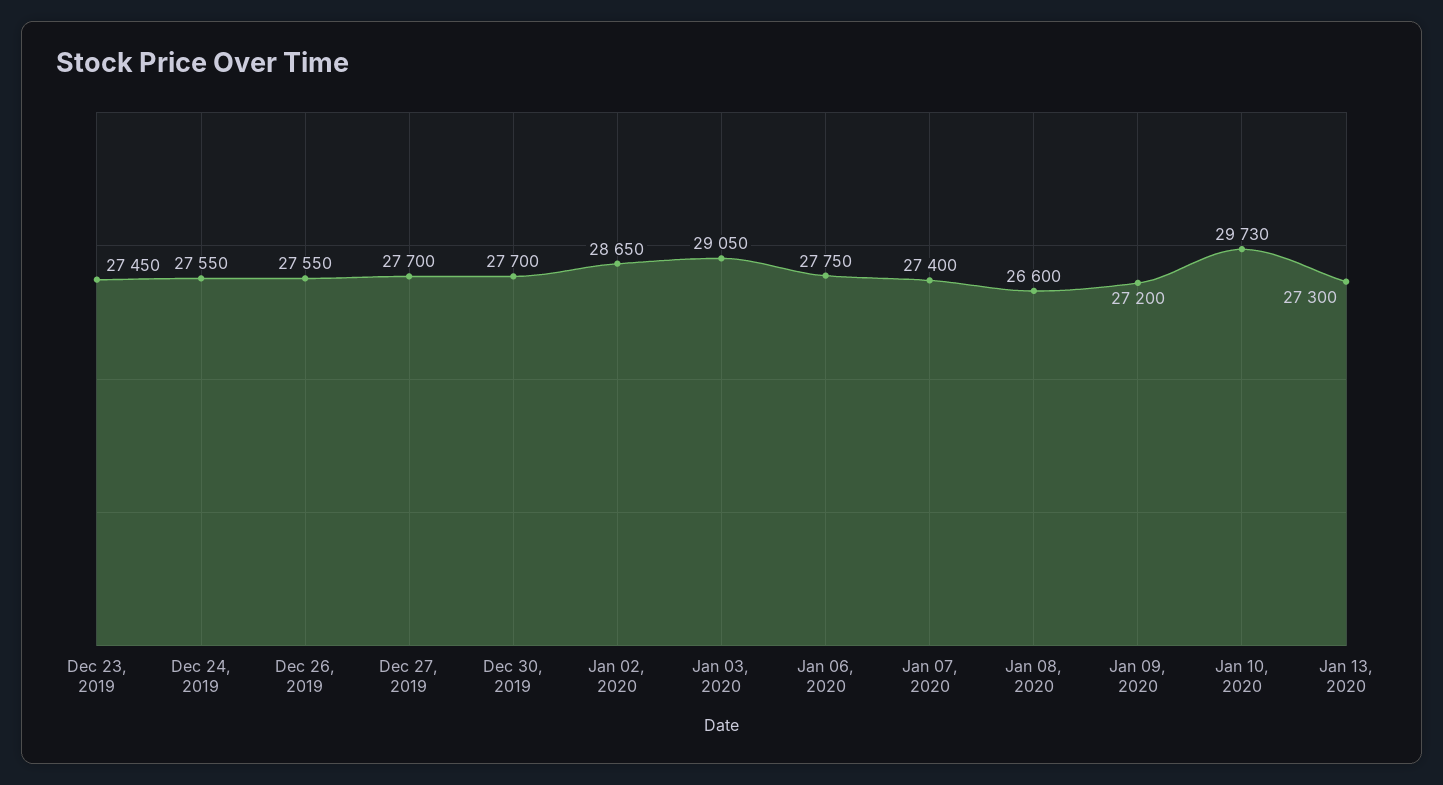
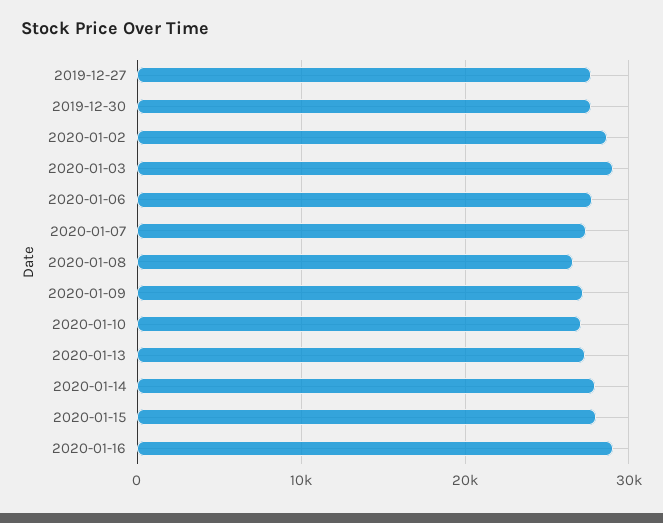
Dec 23, 2019: 27450 -> none
Dec 24, 2019: 27550 -> none
Dec 26, 2019: 27550 -> none
Jan 10, 2020: 29730 -> 27000
2020-01-14: none -> 28000
2020-01-15: none -> 28000
2020-01-16: none -> 29000

